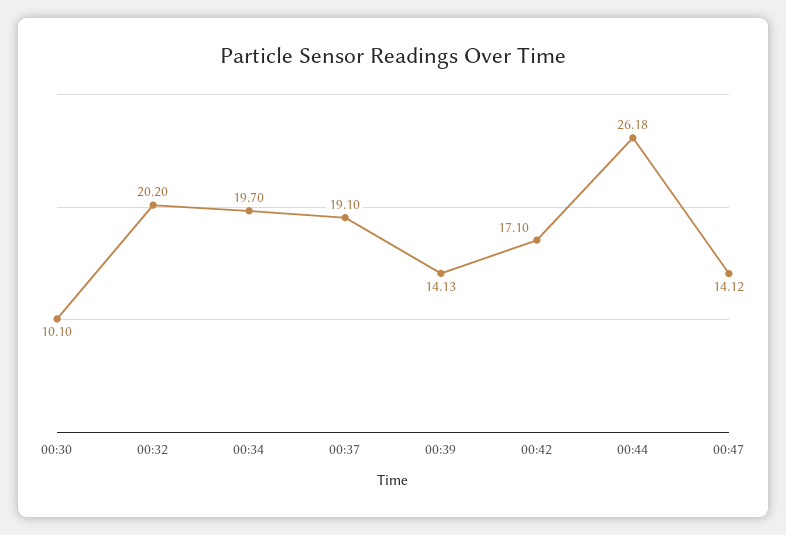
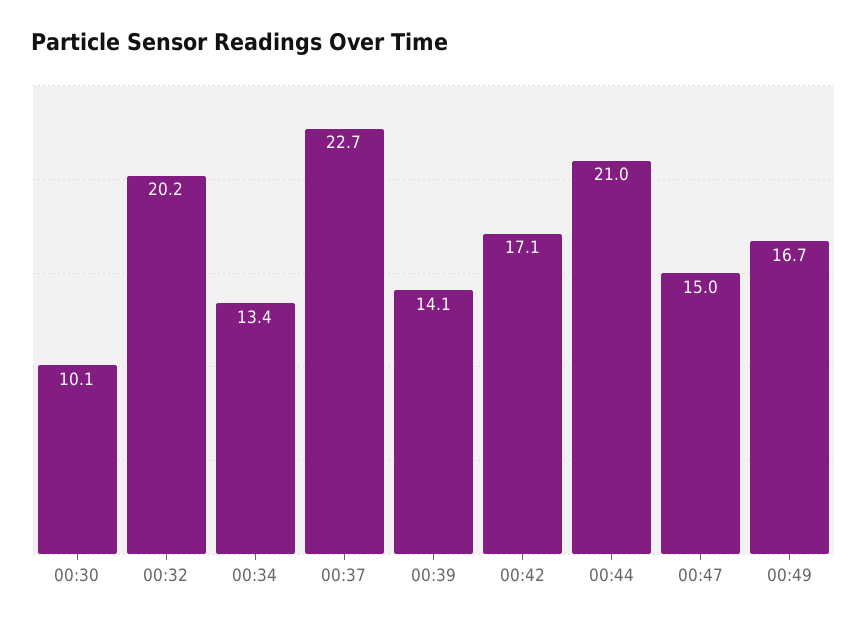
00:34: 19.7 -> 13.4
00:37: 19.1 -> 22.7
00:44: 26.18 -> 21
00:47: 14.12 -> 15
00:49: none -> 16.7

